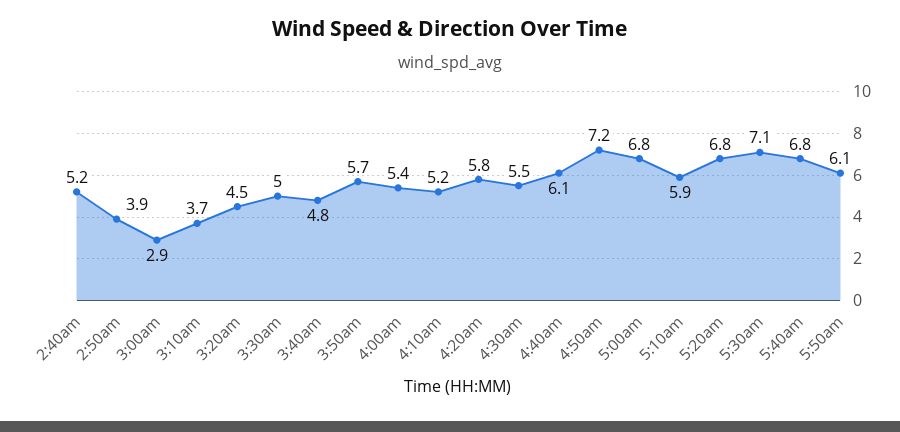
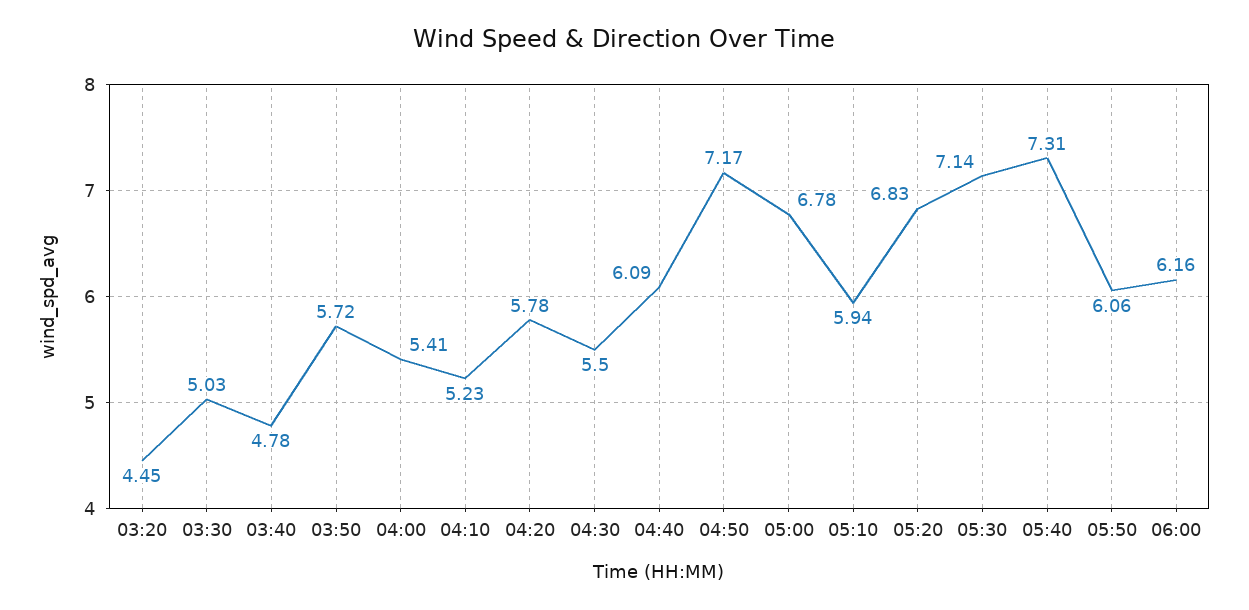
2:40am: 5.2 -> none
2:50am: 3.9 -> none
3:00am: 2.9 -> none
3:10am: 3.7 -> none
5:40am: 6.8 -> 7.31
06:00: none -> 6.16

